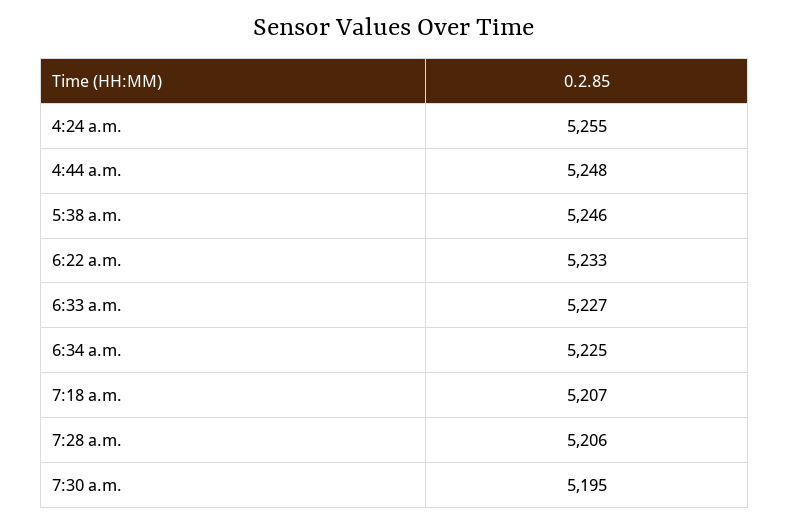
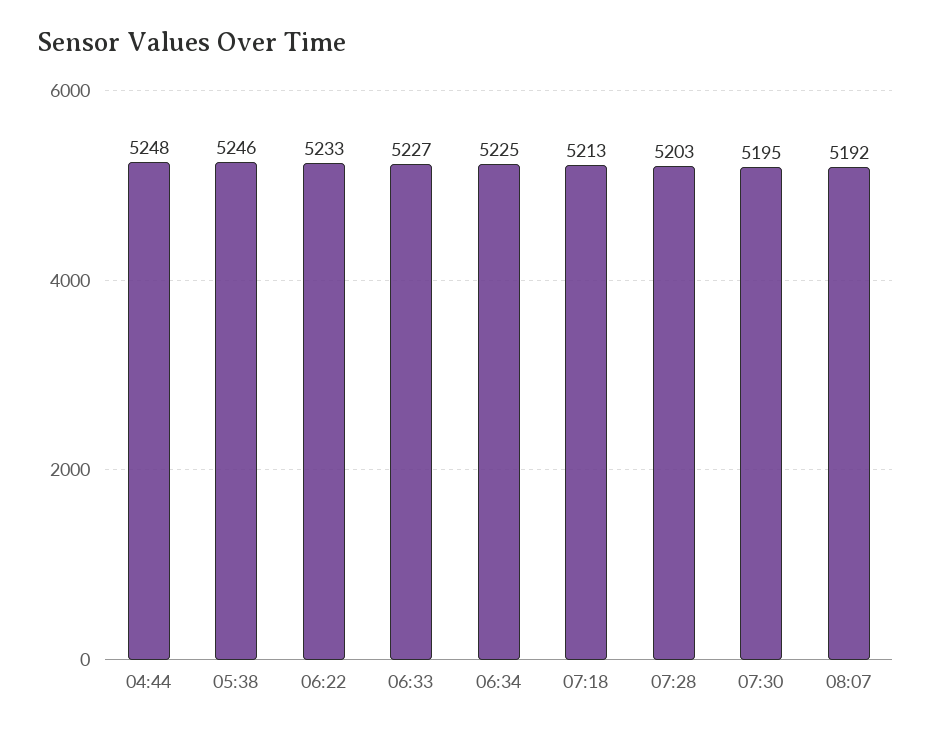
4:24 a.m.: 5255 -> none
7:18 a.m.: 5207 -> 5213
7:28 a.m.: 5206 -> 5203
08:07: none -> 5192

